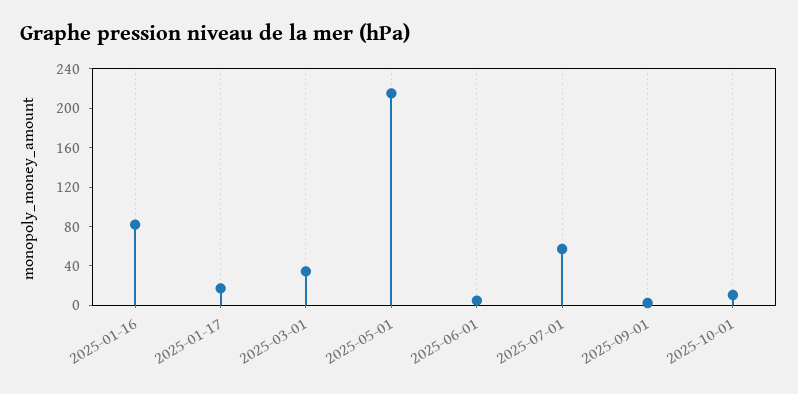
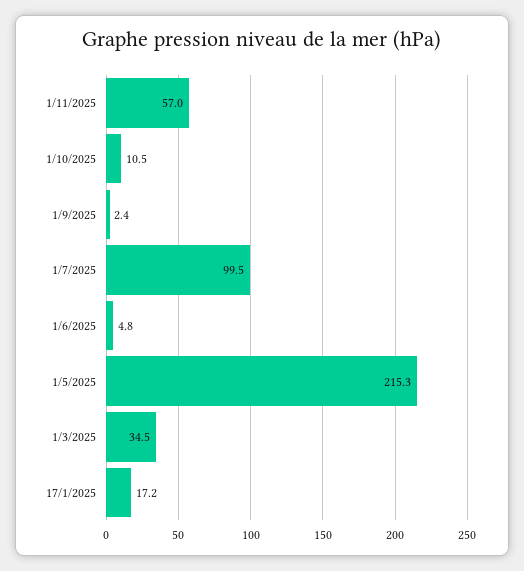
2025-01-16: 80 -> none
2025-07-01: 60 -> 99.5
1/11/2025: none -> 57

